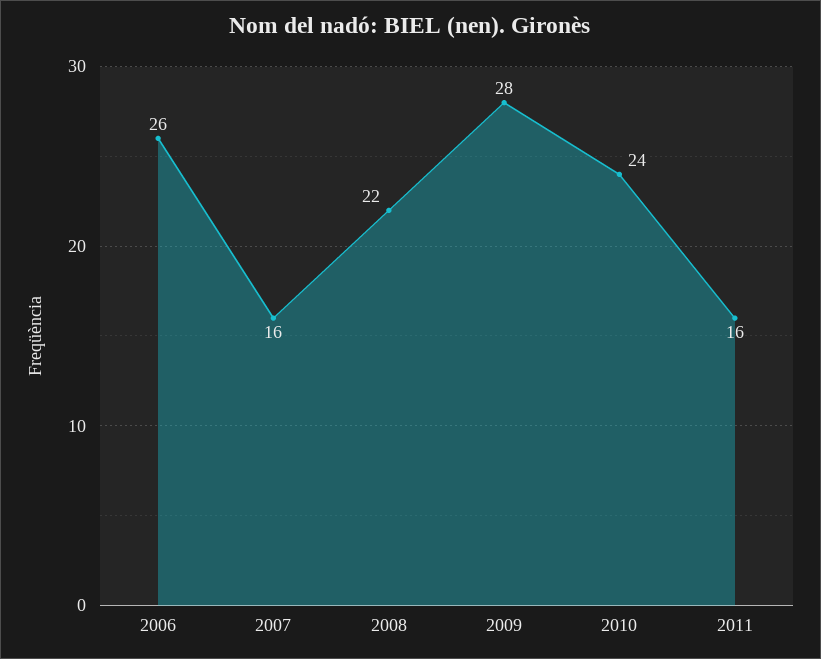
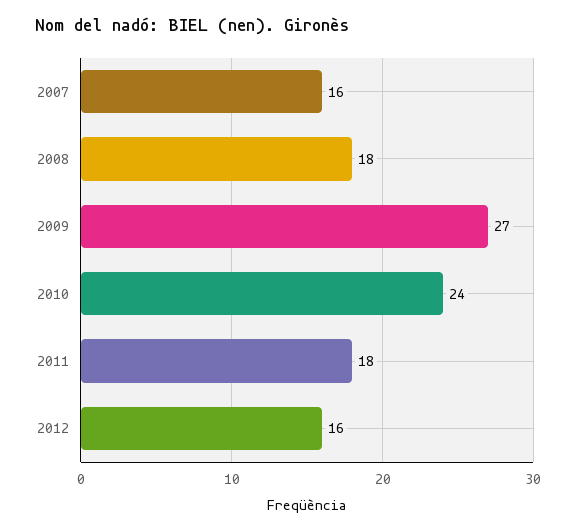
2006: 26 -> none
2008: 22 -> 18
2009: 28 -> 27
2011: 16 -> 18
2012: none -> 16

